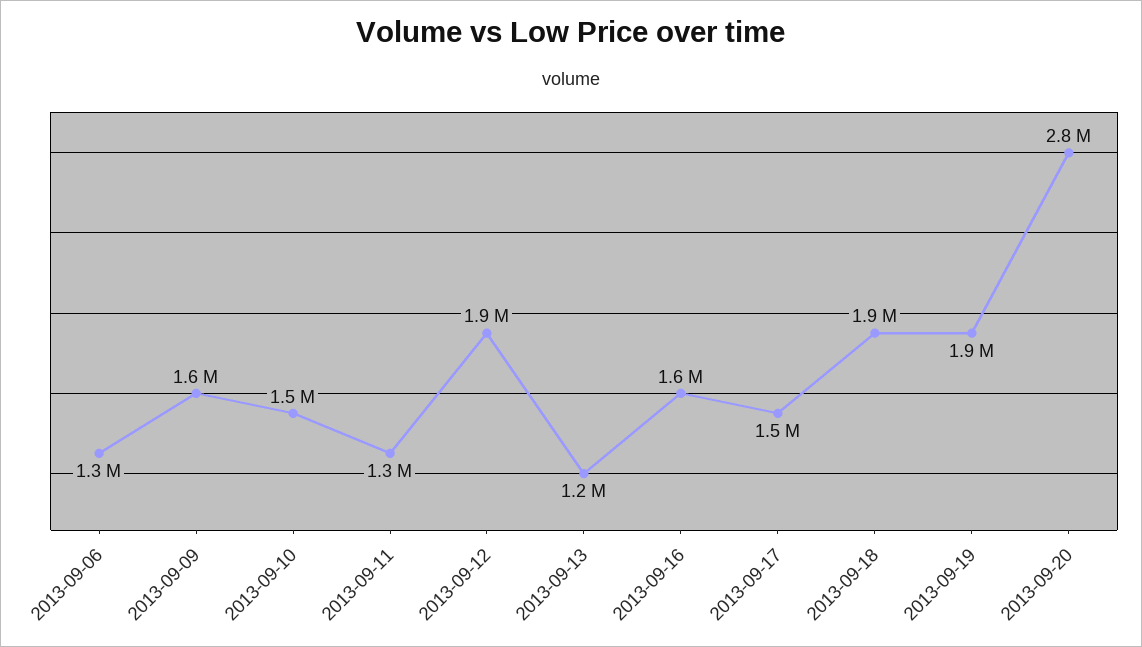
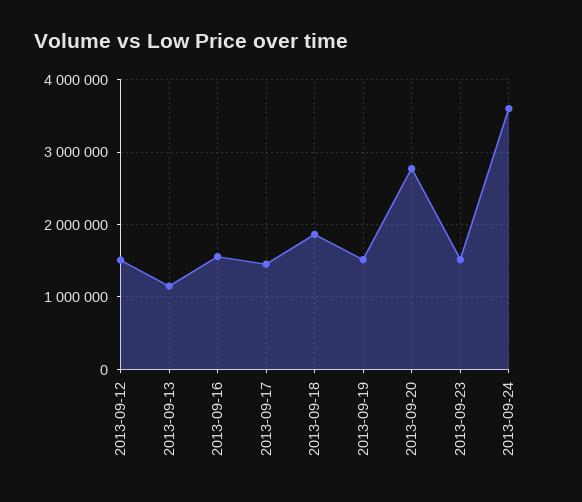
2013-09-06: 1300000 -> none
2013-09-09: 1600000 -> none
2013-09-10: 1500000 -> none
2013-09-11: 1300000 -> none
2013-09-12: 1900000 -> 1500000
2013-09-19: 1900000 -> 1500000
2013-09-23: none -> 1500000
2013-09-24: none -> 3600000

